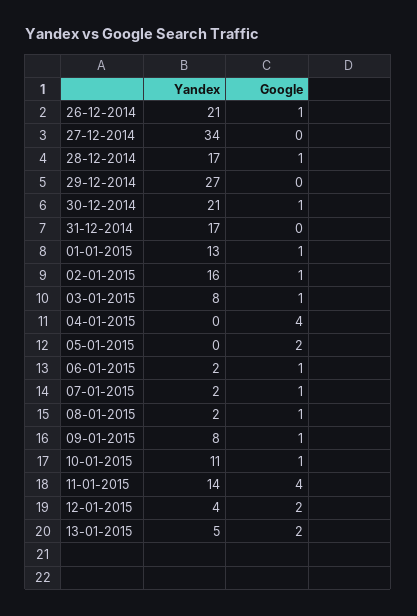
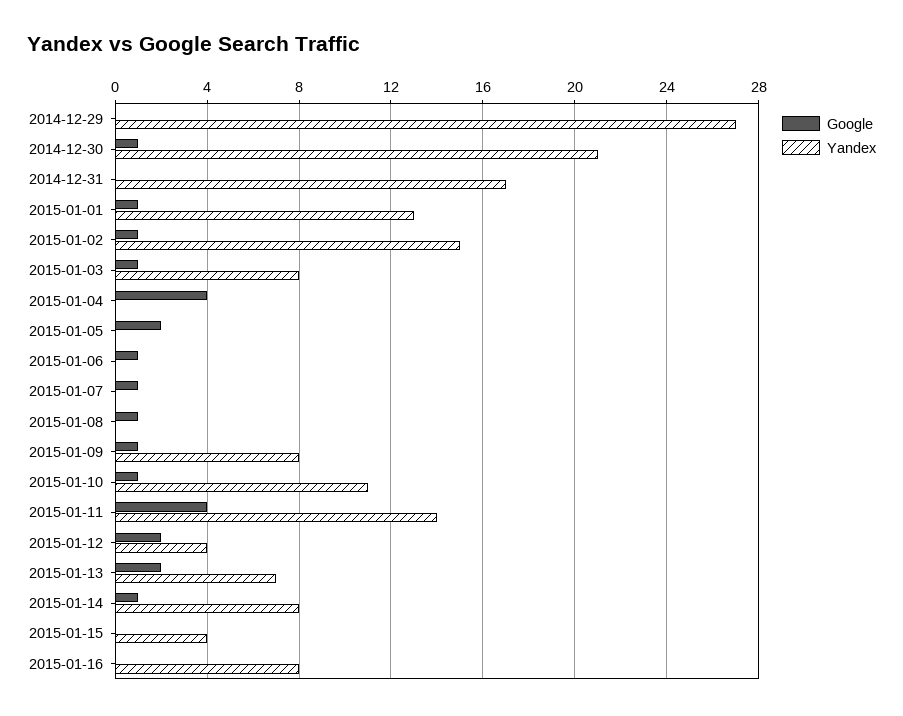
Yandex, 26-12-2014: 21 -> none
Google, 26-12-2014: 1 -> none
Yandex, 27-12-2014: 34 -> none
Google, 27-12-2014: 0 -> none
Yandex, 28-12-2014: 17 -> none
Google, 28-12-2014: 1 -> none
Yandex, 02-01-2015: 16 -> 15
Yandex, 06-01-2015: 2 -> 0
Yandex, 07-01-2015: 2 -> 0
Yandex, 08-01-2015: 2 -> 0
Yandex, 13-01-2015: 5 -> 7
Google, 2015-01-14: none -> 1
Yandex, 2015-01-14: none -> 8
Google, 2015-01-15: none -> 0
Yandex, 2015-01-15: none -> 4
Google, 2015-01-16: none -> 0
Yandex, 2015-01-16: none -> 8

